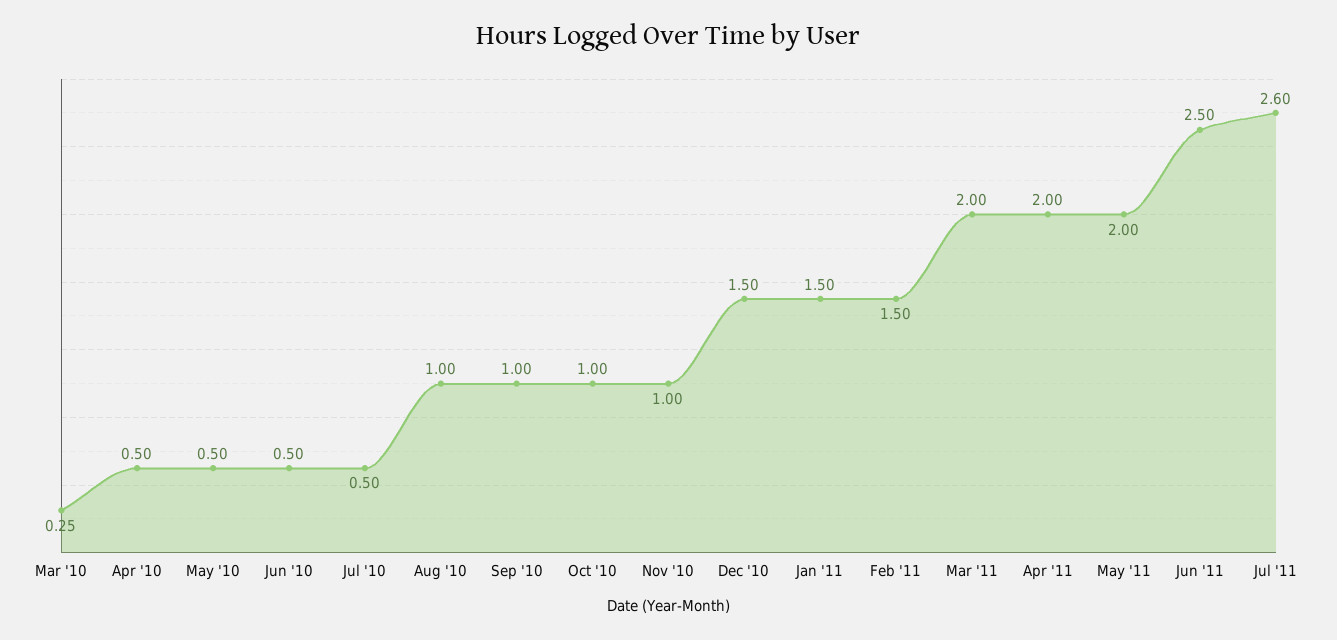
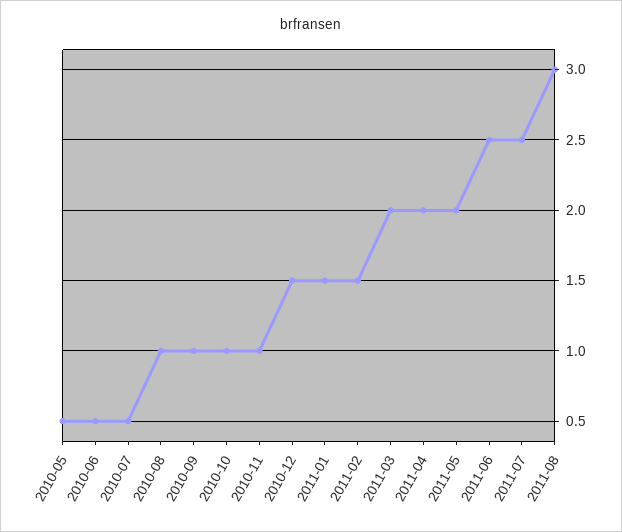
Mar '10: 0.25 -> none
Apr '10: 0.5 -> none
Jul '11: 2.6 -> 2.5
2011-08: none -> 3

